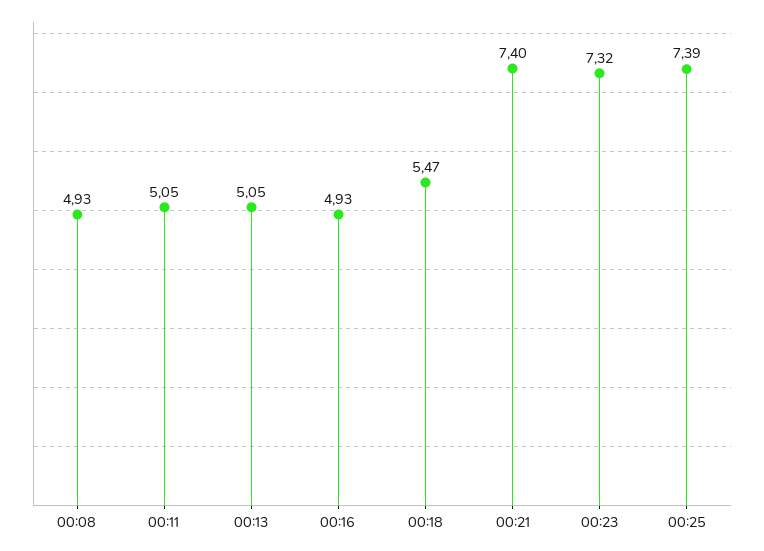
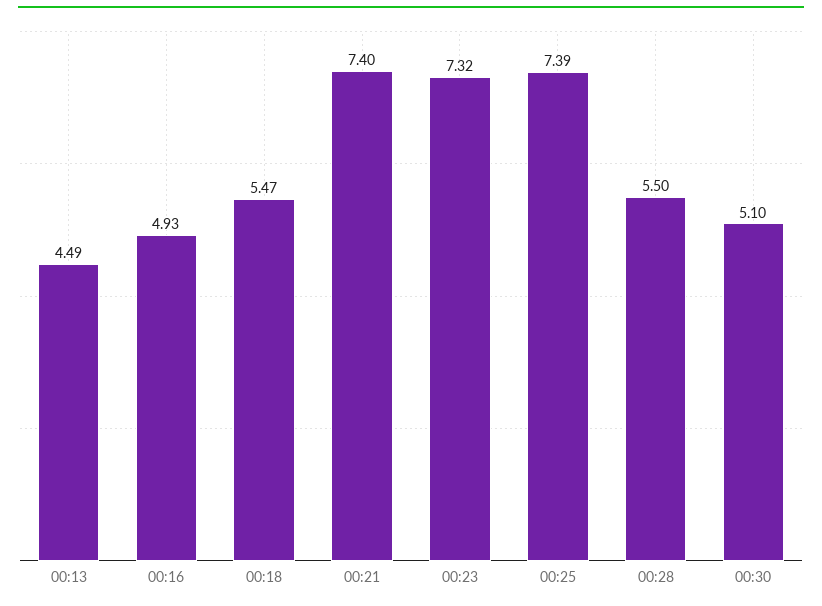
00:08: 4.93 -> none
00:11: 5.05 -> none
00:13: 5.05 -> 4.49
00:28: none -> 5.5
00:30: none -> 5.1

